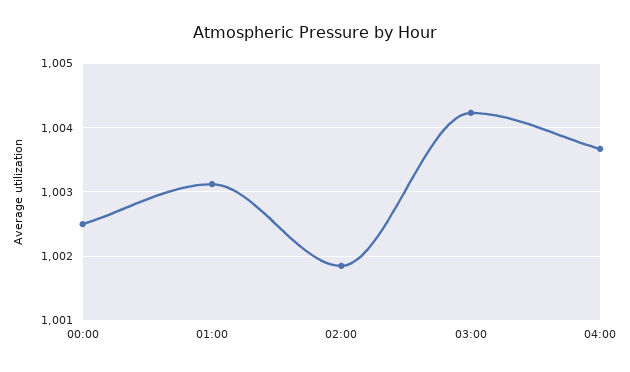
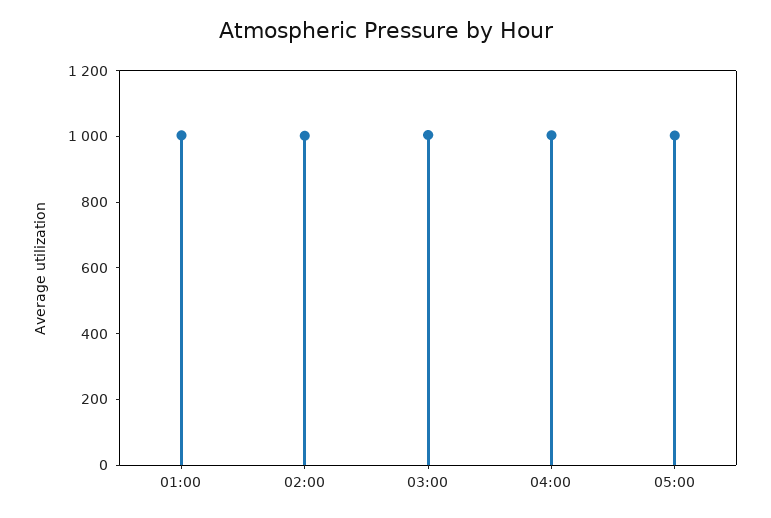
00:00: 1002.5 -> none
05:00: none -> 1000

